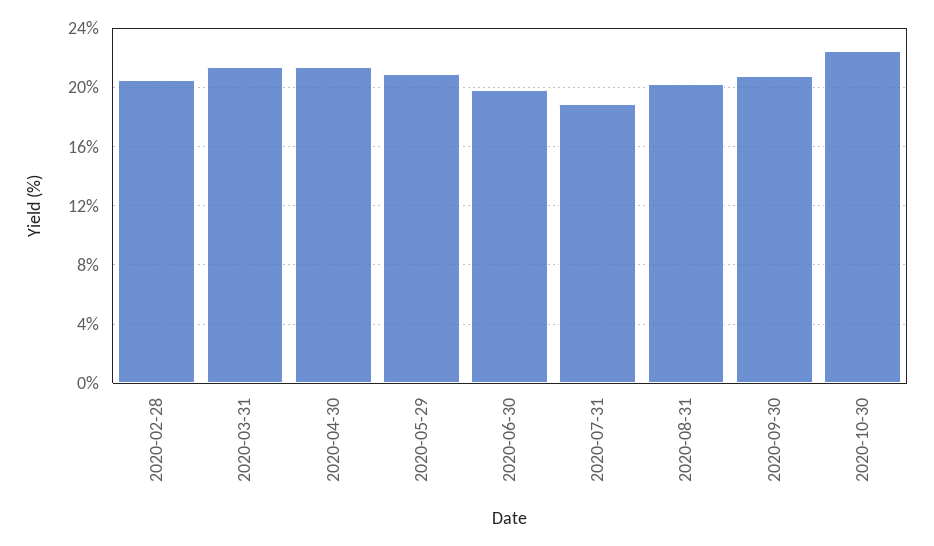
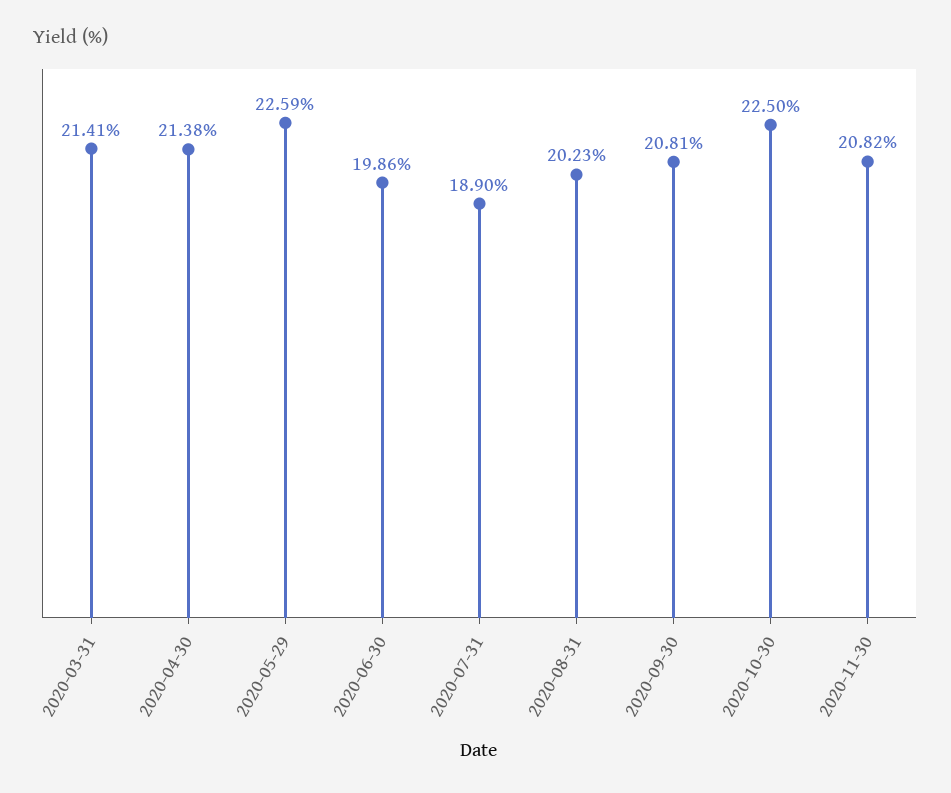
2020-02-28: 20.5 -> none
2020-05-29: 21 -> 22.59
2020-11-30: none -> 20.82

